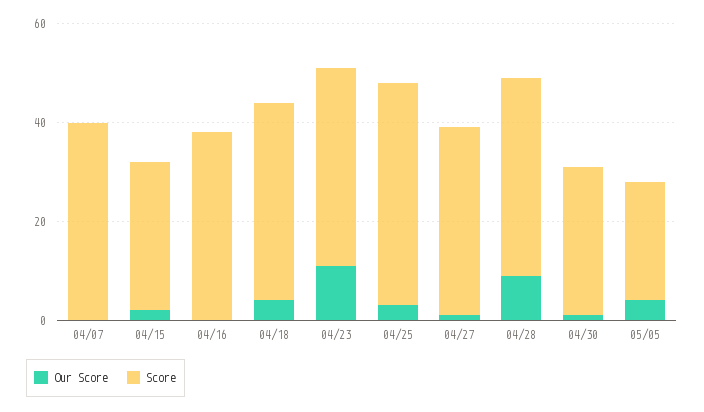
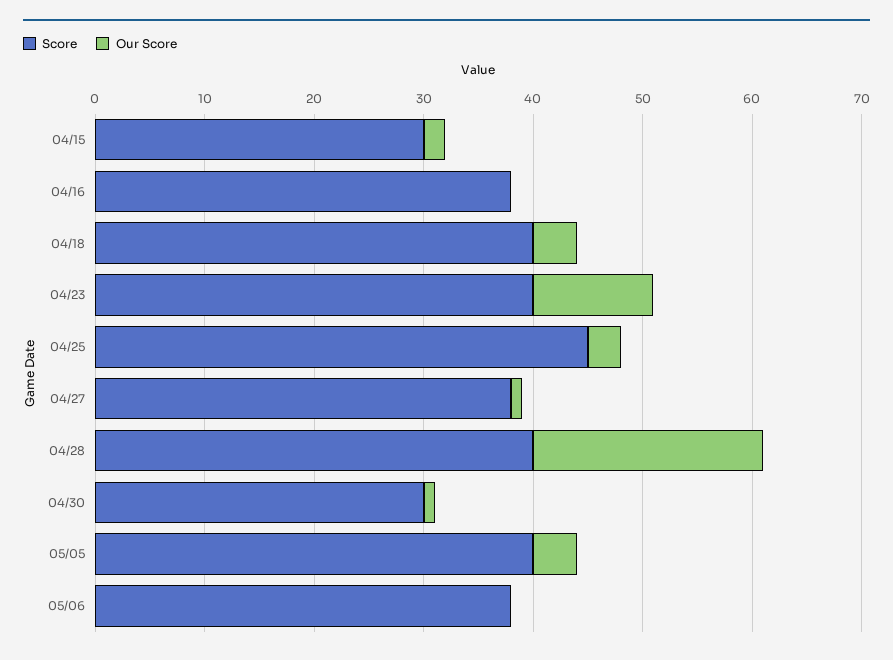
Our Score, 04/07: 0 -> none
Score, 04/07: 40 -> none
Our Score, 04/28: 10 -> 21
Score, 05/05: 25 -> 40
Score, 05/06: none -> 38
Our Score, 05/06: none -> 0

